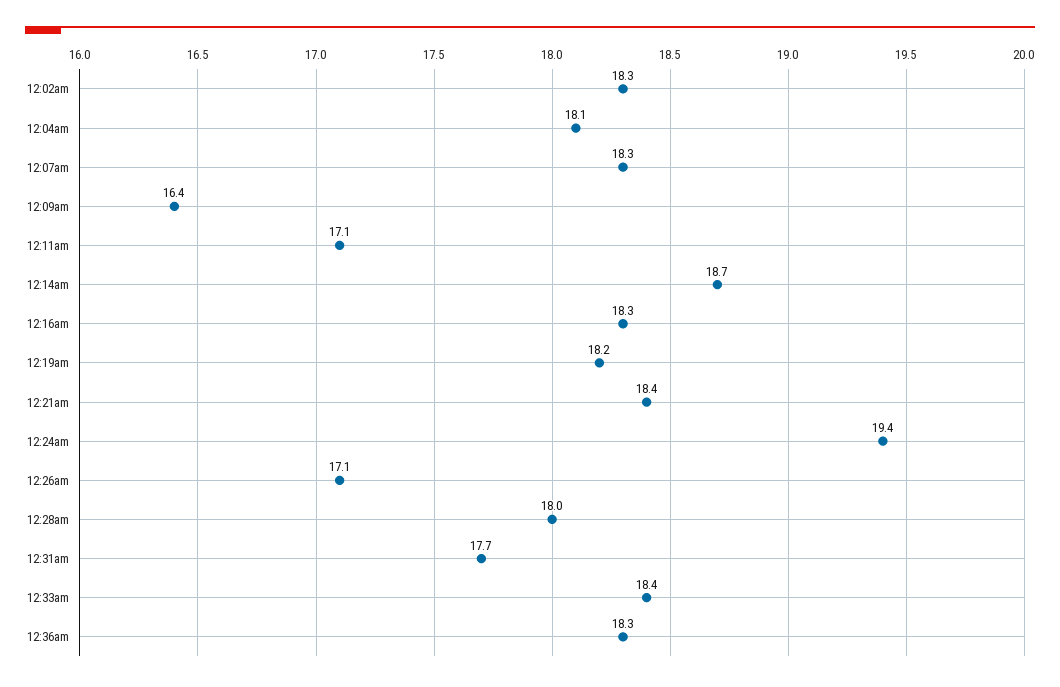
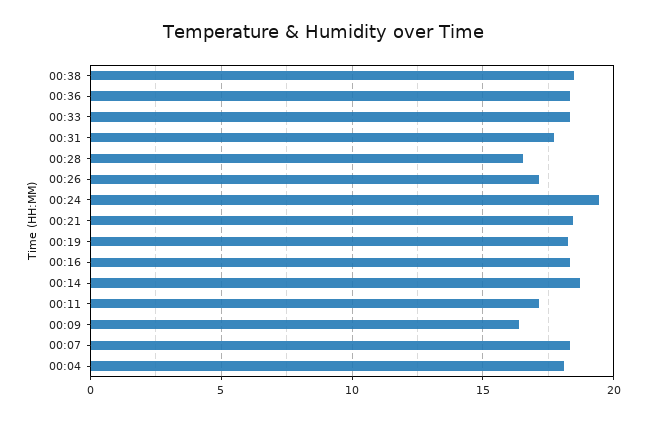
12:02am: 18.3 -> none
12:28am: 18 -> 16.5
00:38: none -> 18.5

